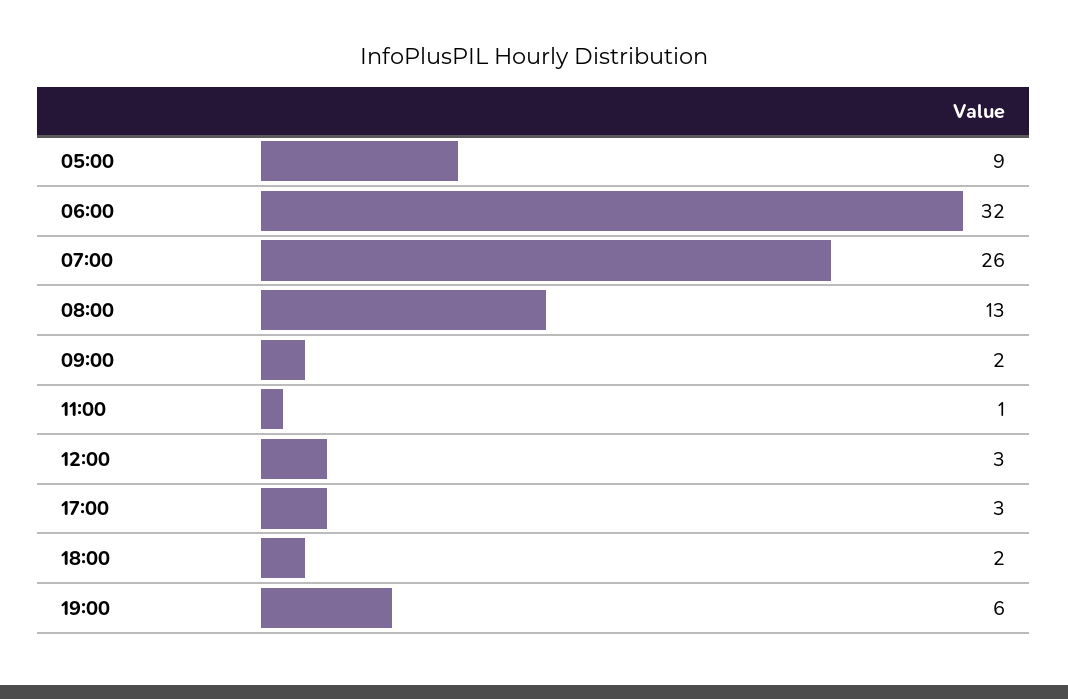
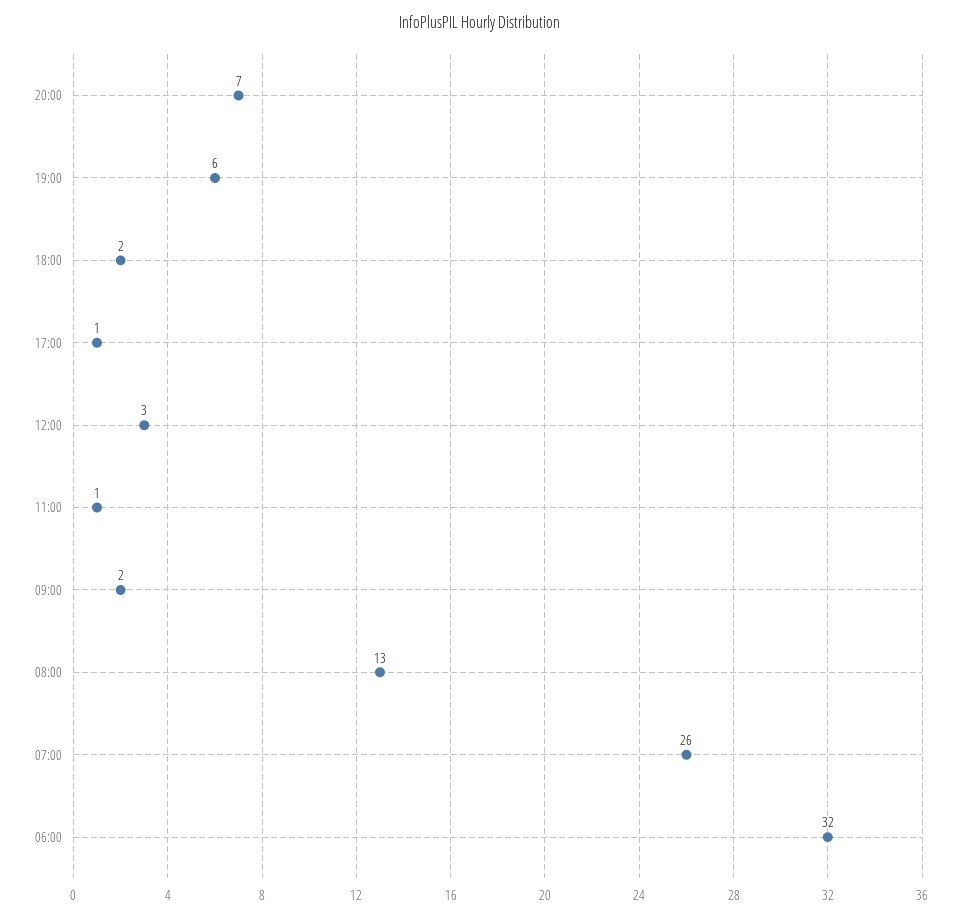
05:00: 9 -> none
17:00: 3 -> 1
20:00: none -> 7

